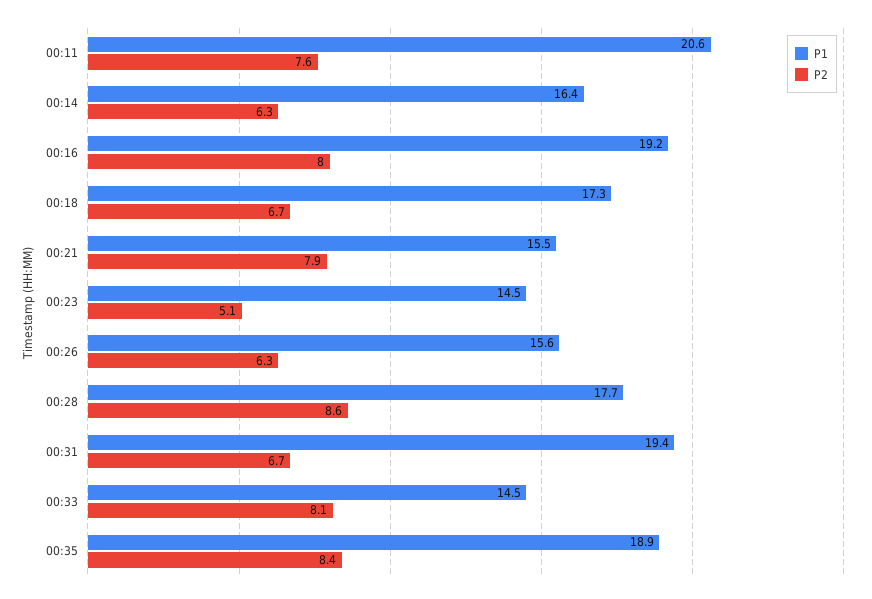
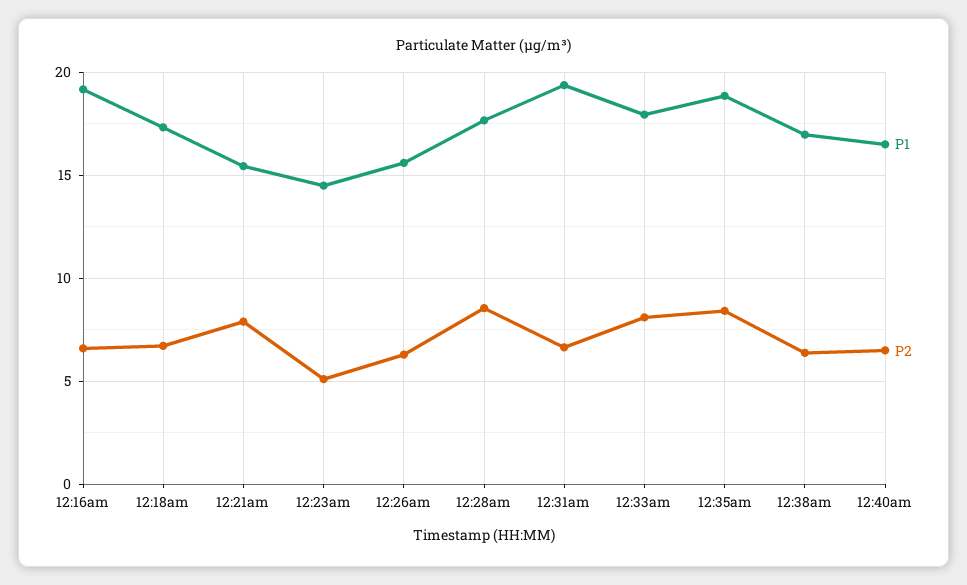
P1, 00:11: 20.6 -> none
P2, 00:11: 7.6 -> none
P1, 00:14: 16.4 -> none
P2, 00:14: 6.3 -> none
P2, 00:16: 8 -> 6.5
P1, 00:33: 14.5 -> 18
P1, 12:38am: none -> 17
P2, 12:38am: none -> 6.5
P1, 12:40am: none -> 16.5
P2, 12:40am: none -> 6.5

